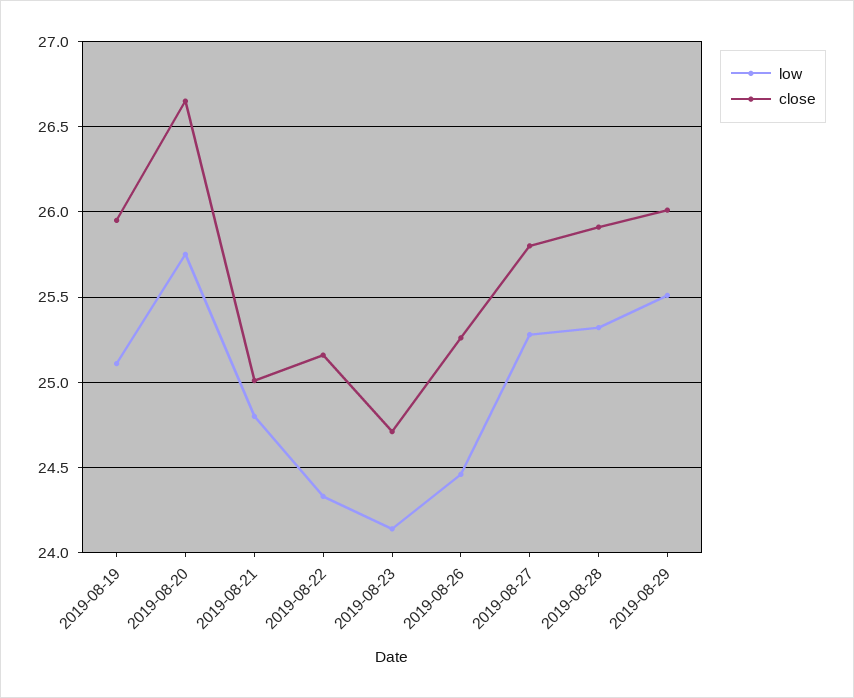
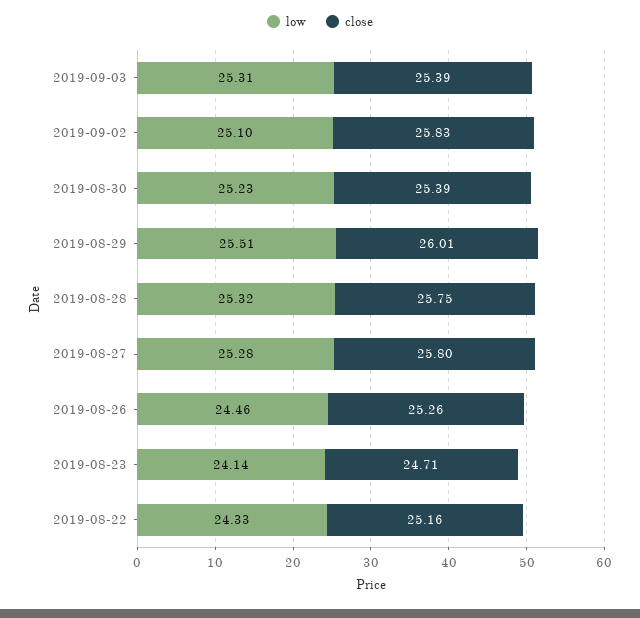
low, 2019-08-19: 25.1 -> none
close, 2019-08-19: 25.95 -> none
low, 2019-08-20: 25.75 -> none
close, 2019-08-20: 26.65 -> none
low, 2019-08-21: 24.8 -> none
close, 2019-08-21: 25 -> none
close, 2019-08-28: 25.9 -> 25.75
low, 2019-09-03: none -> 25.31
close, 2019-09-03: none -> 25.39
low, 2019-09-02: none -> 25.1
close, 2019-09-02: none -> 25.83
low, 2019-08-30: none -> 25.23
close, 2019-08-30: none -> 25.39

